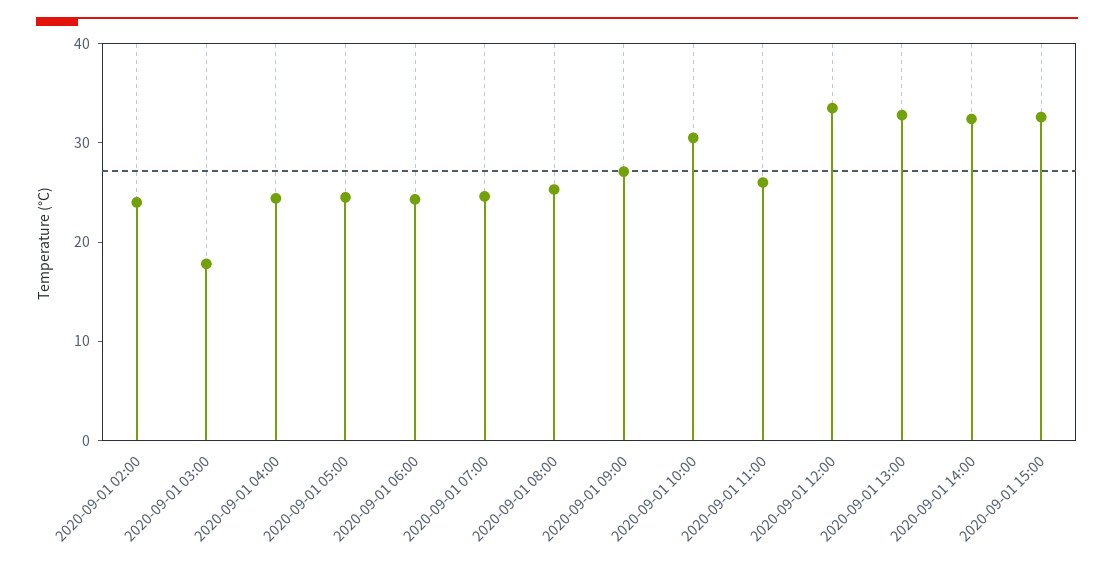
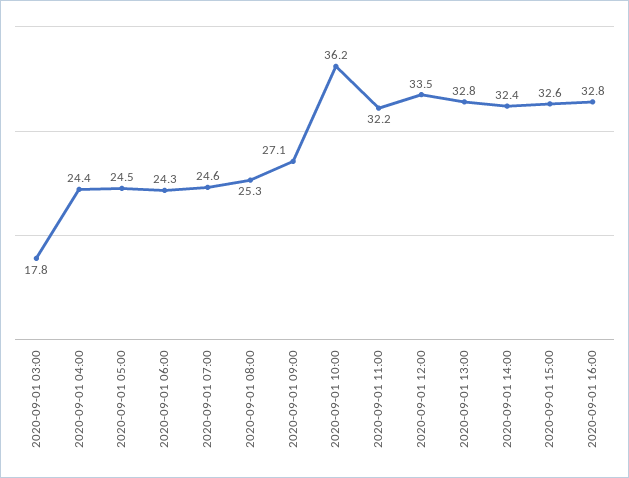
2020-09-01 02:00: 24 -> none
2020-09-01 10:00: 30 -> 36.2
2020-09-01 11:00: 26 -> 32.2
2020-09-01 16:00: none -> 32.8

